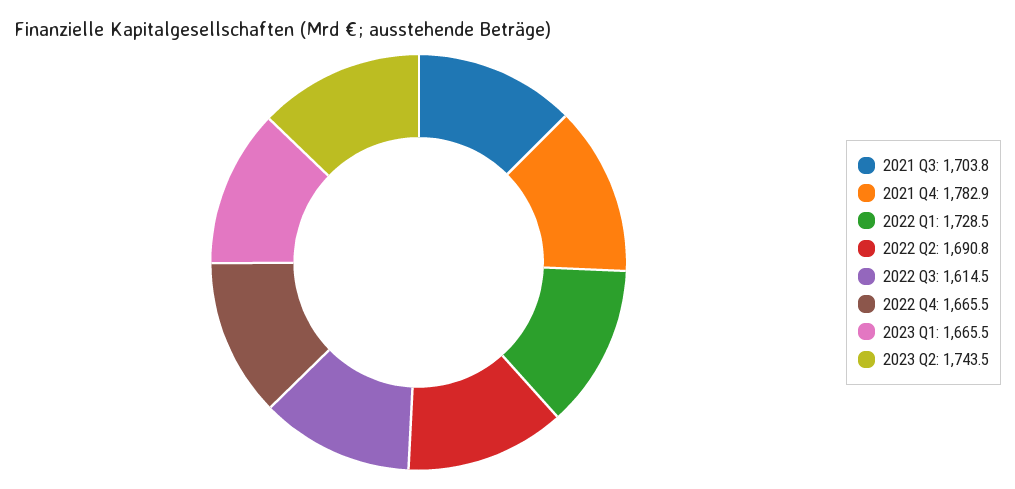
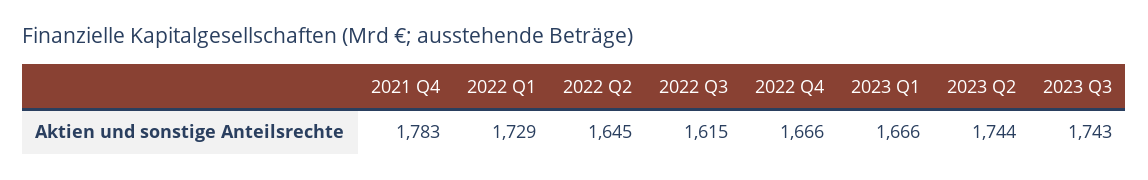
2021 Q3: 1703.8 -> none
2022 Q2: 1690.8 -> 1645
2023 Q3: none -> 1743

